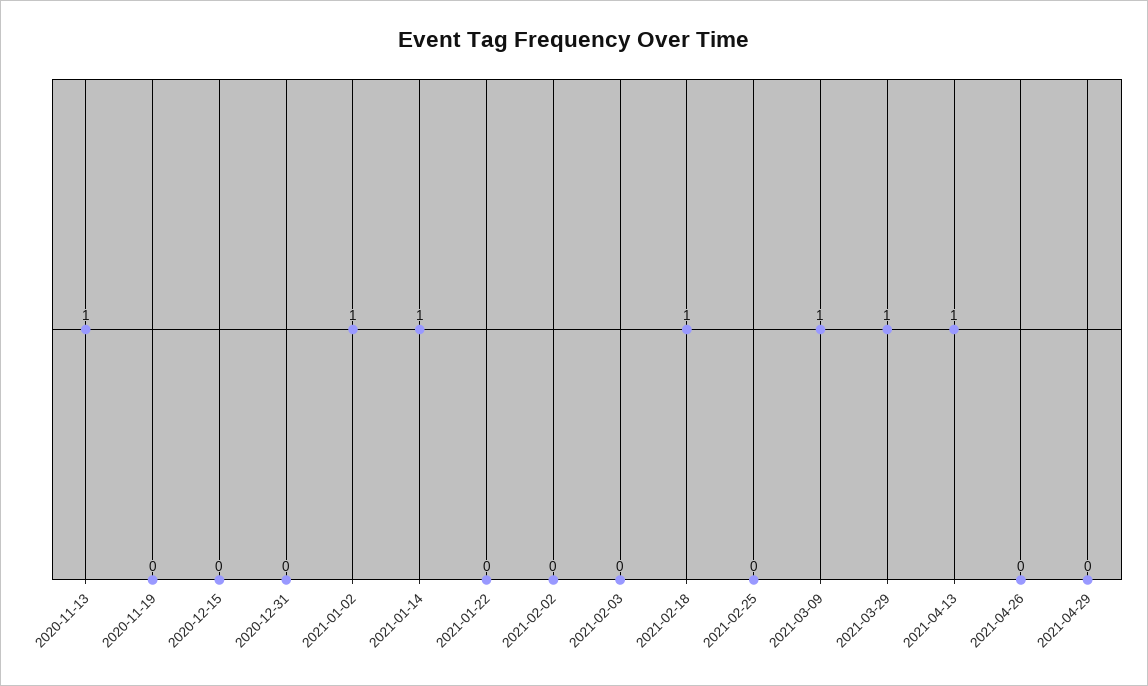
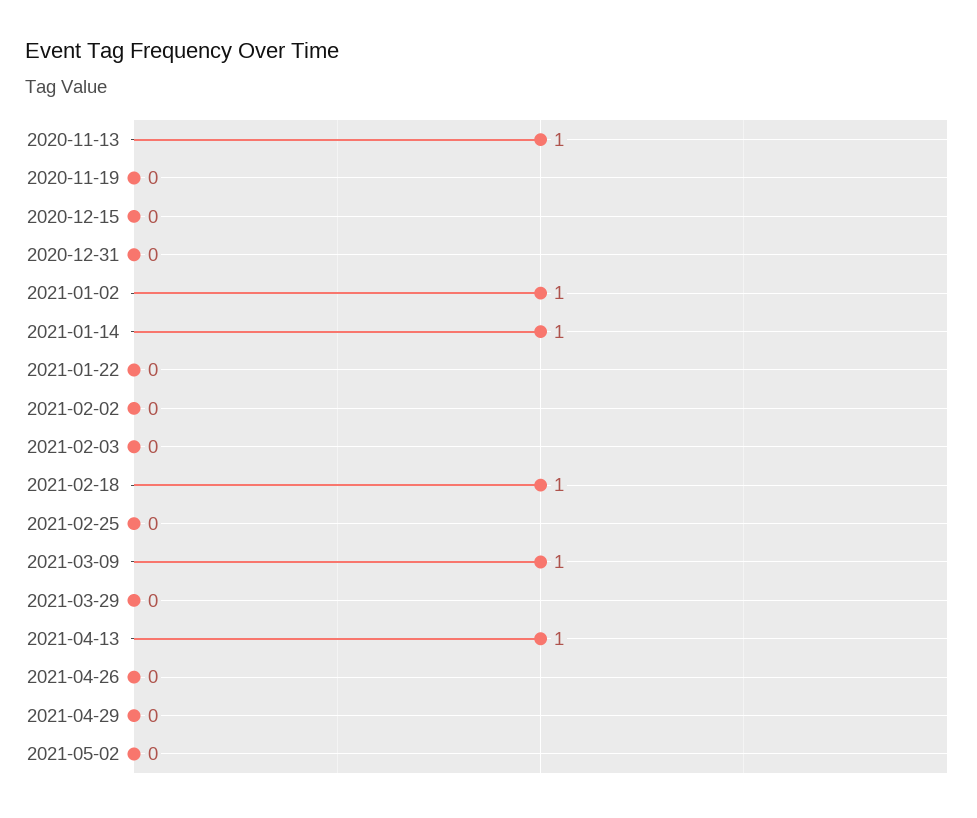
2021-03-29: 1 -> 0
2021-05-02: none -> 0

